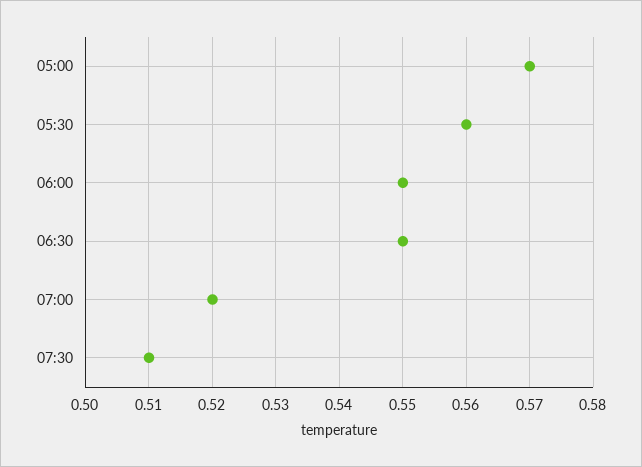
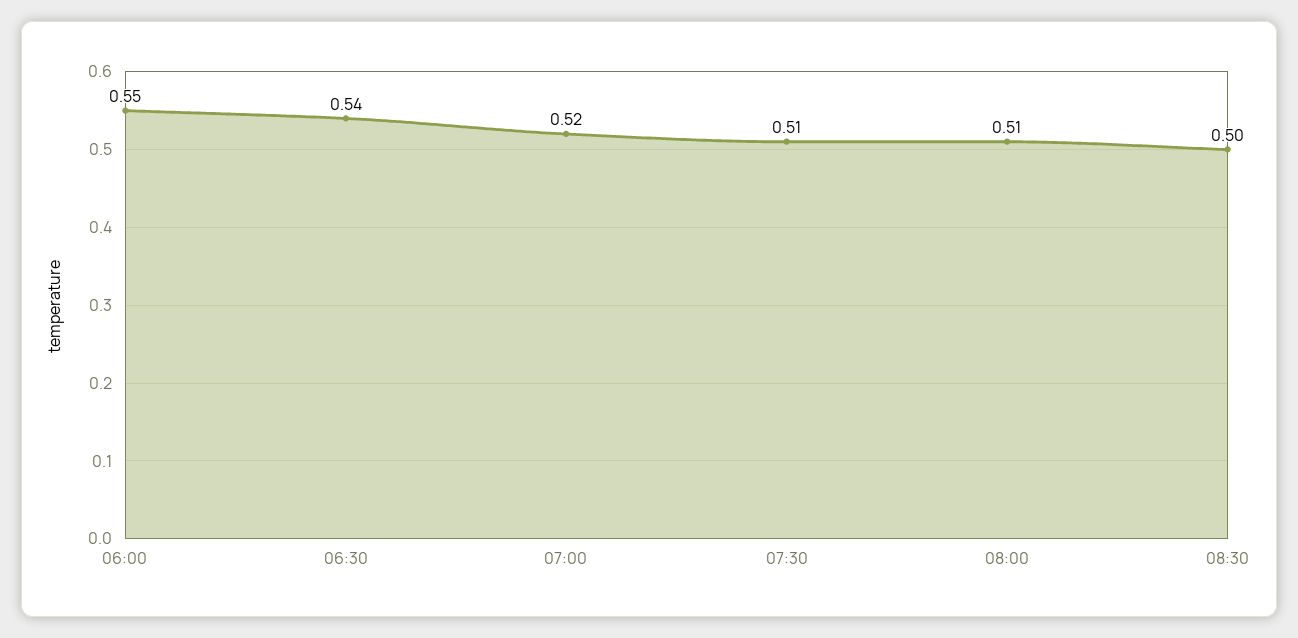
05:00: 0.57 -> none
05:30: 0.56 -> none
06:30: 0.55 -> 0.54
08:00: none -> 0.51
08:30: none -> 0.5

